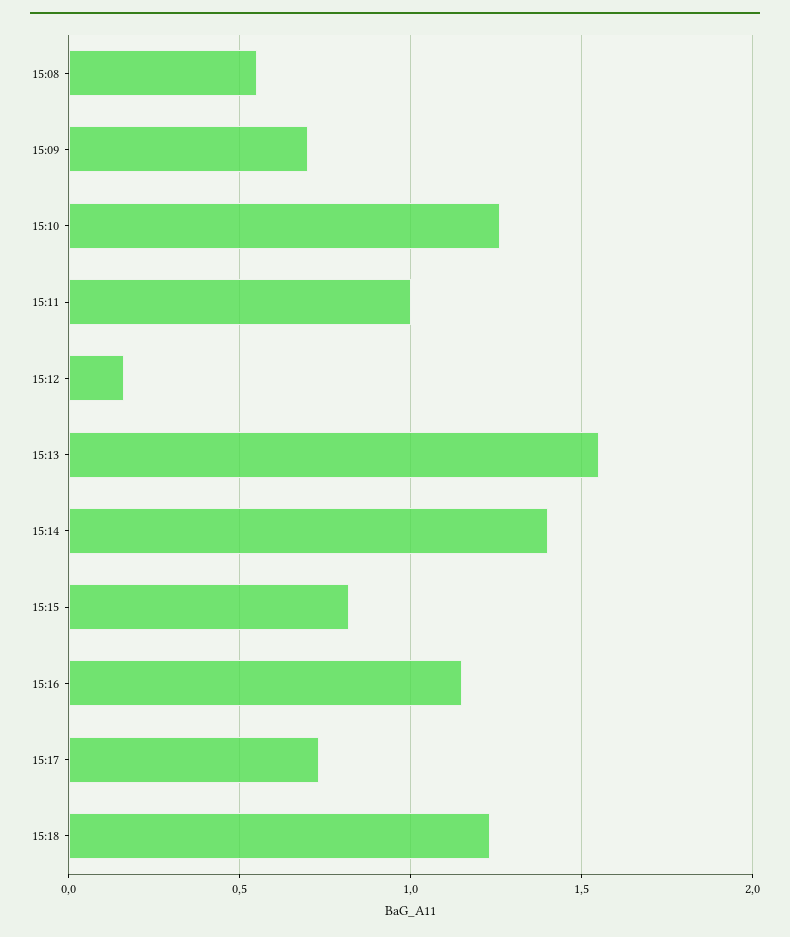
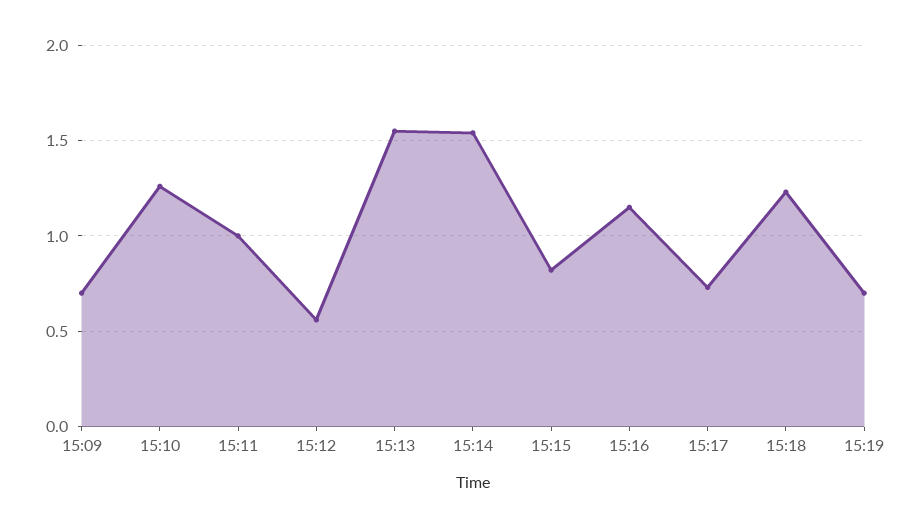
15:08: 0.55 -> none
15:12: 0.15 -> 0.55
15:14: 1.4 -> 1.55
15:19: none -> 0.7

